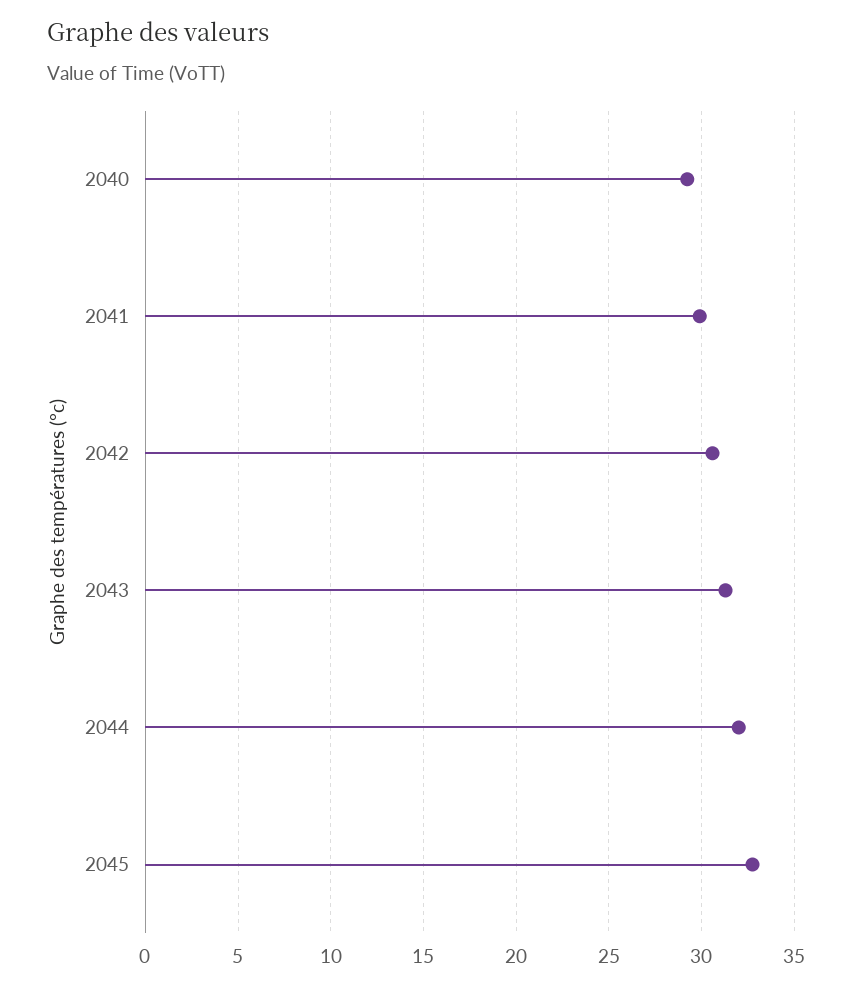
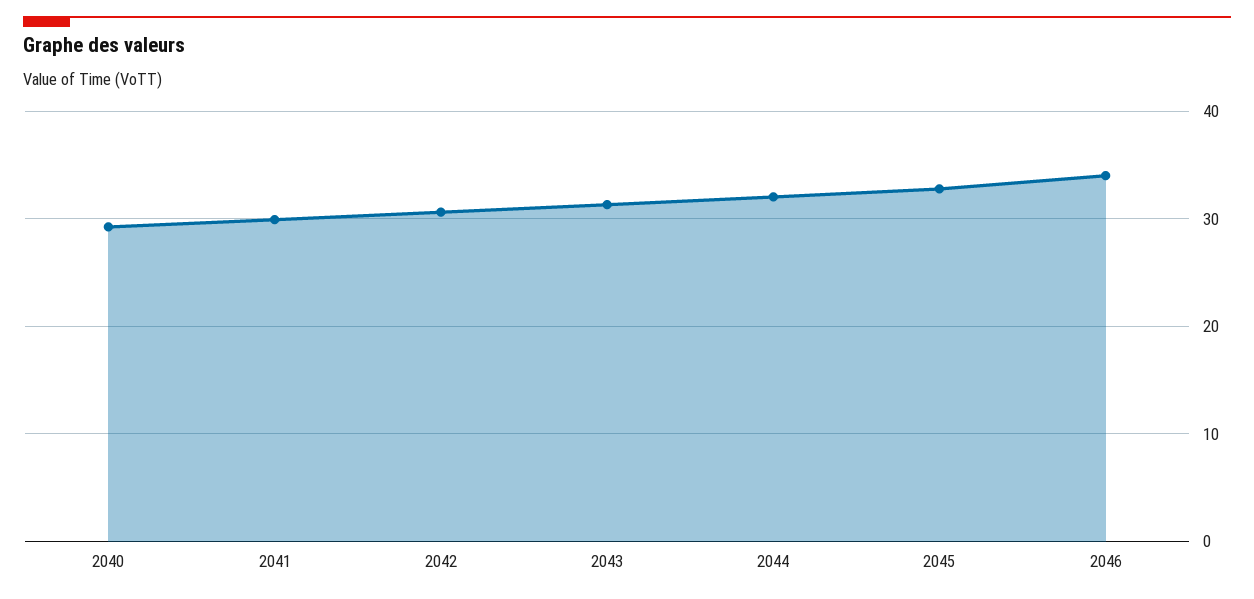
2046: none -> 34

